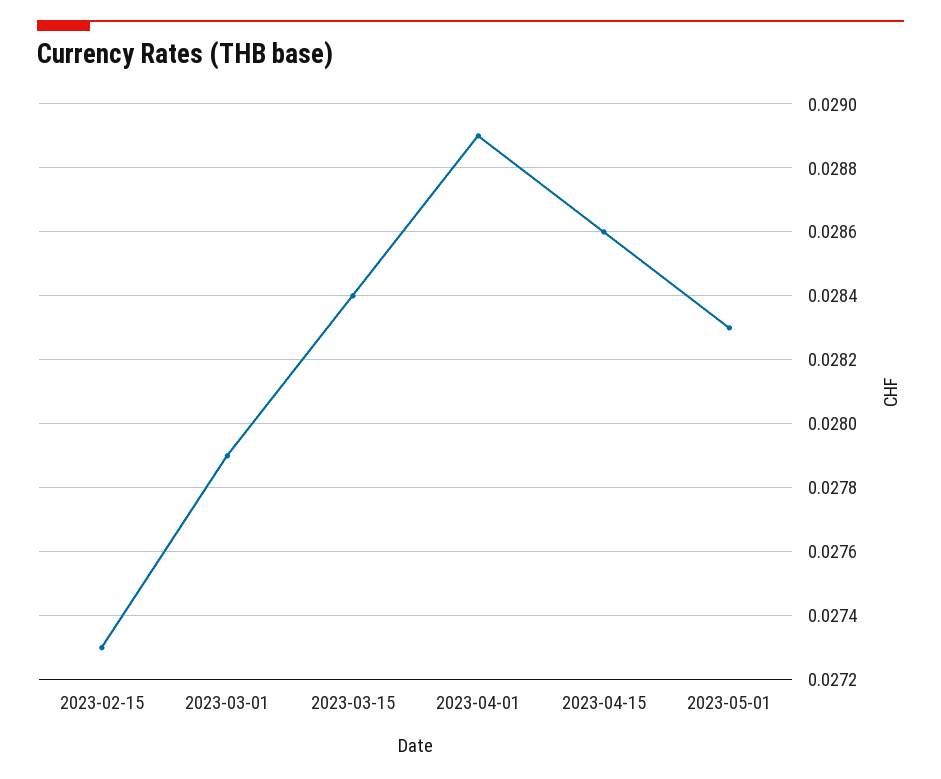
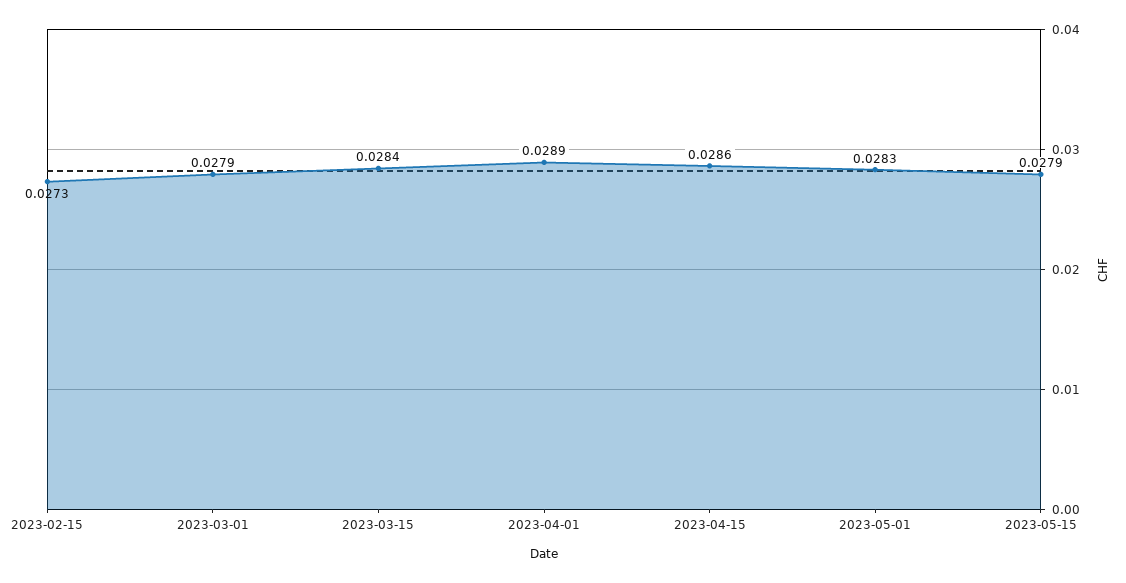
2023-05-15: none -> 0.0279

